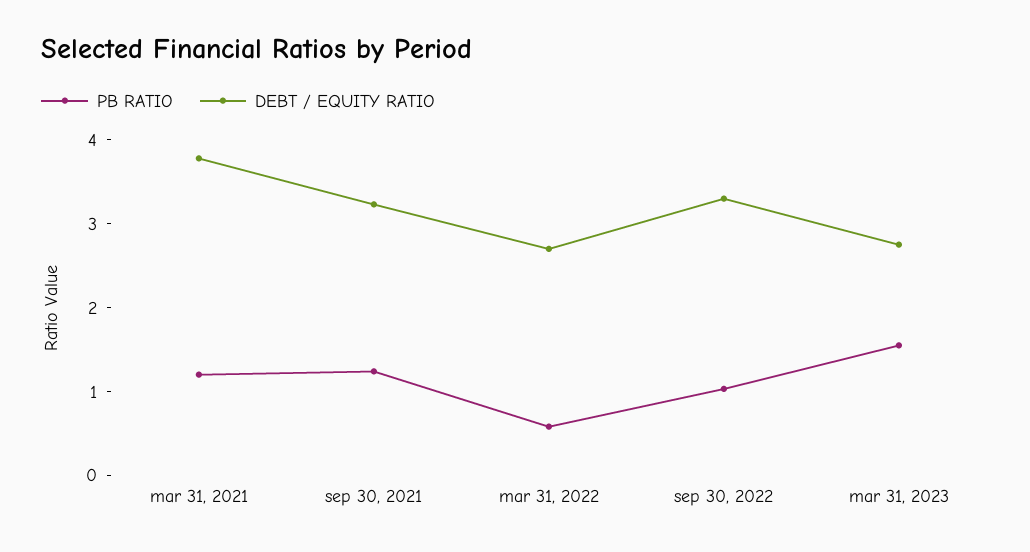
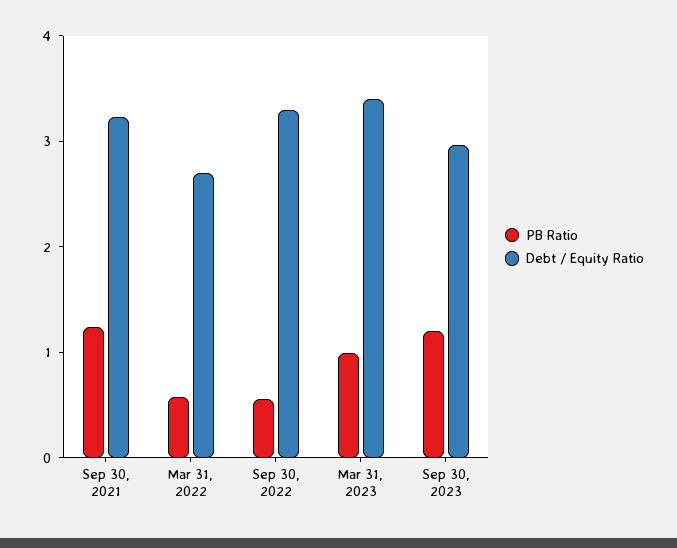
PB RATIO, mar 31, 2021: 1.2 -> none
DEBT / EQUITY RATIO, mar 31, 2021: 3.8 -> none
PB RATIO, sep 30, 2022: 1 -> 0.6
PB RATIO, mar 31, 2023: 1.6 -> 1
DEBT / EQUITY RATIO, mar 31, 2023: 2.8 -> 3.4
PB RATIO, Sep 30, 2023: none -> 1.2
DEBT / EQUITY RATIO, Sep 30, 2023: none -> 3

